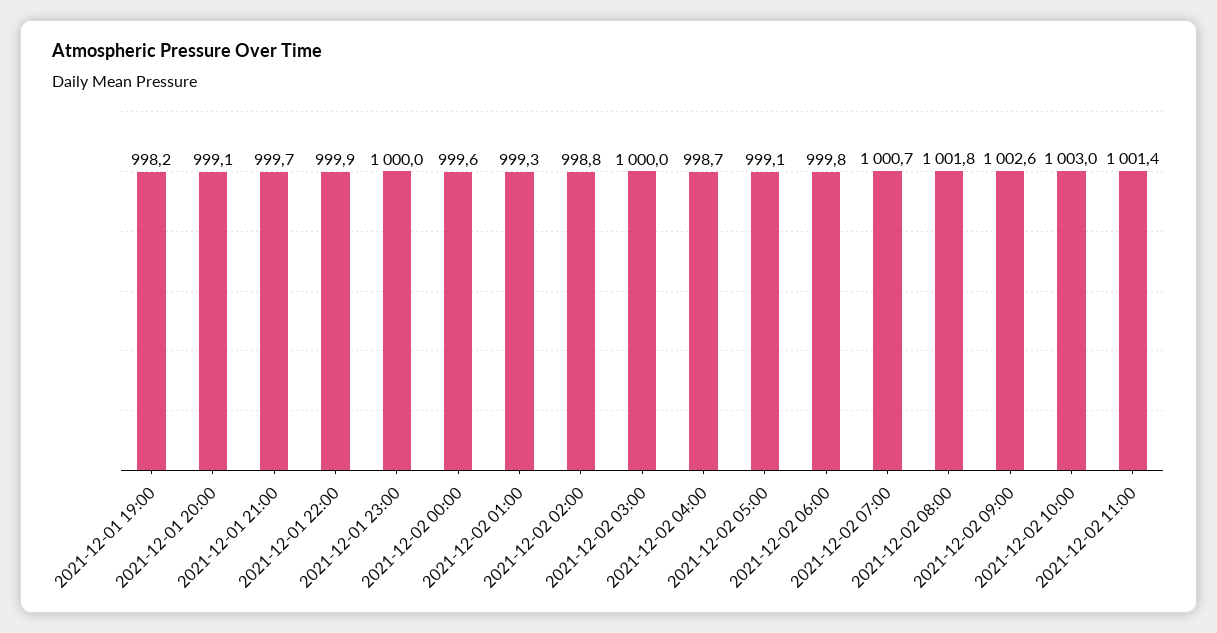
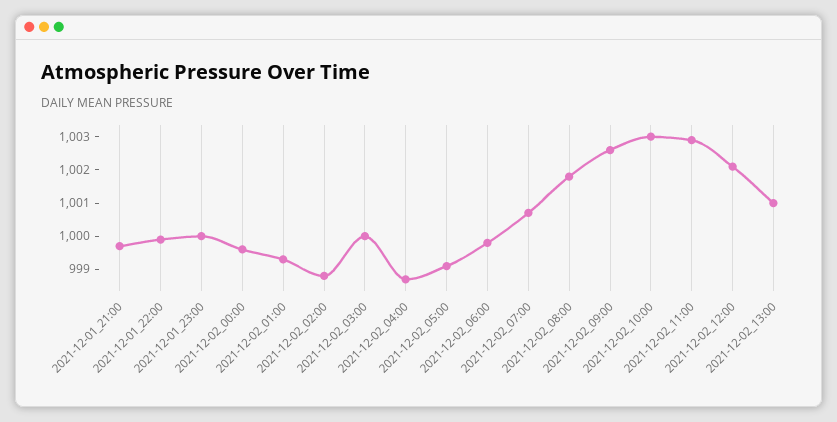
2021-12-01 19:00: 998.2 -> none
2021-12-01 20:00: 999.1 -> none
2021-12-02 11:00: 1001.4 -> 1003
2021-12-02_12:00: none -> 1002
2021-12-02_13:00: none -> 1001

